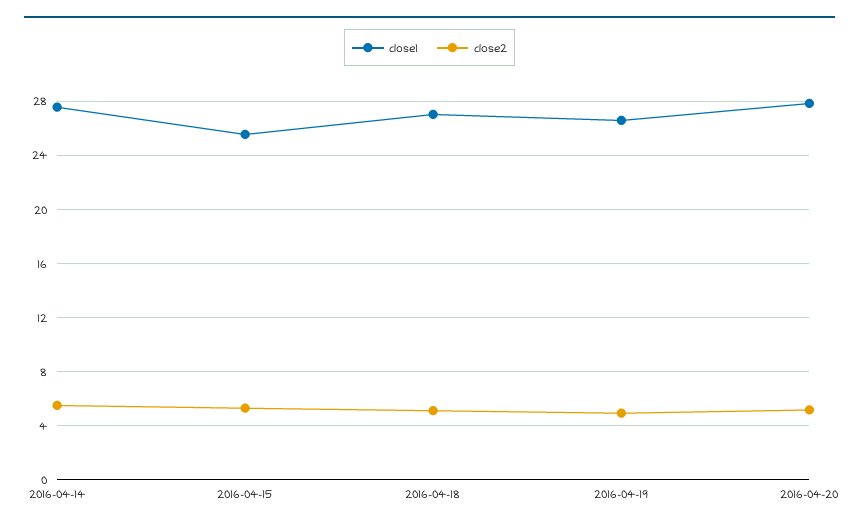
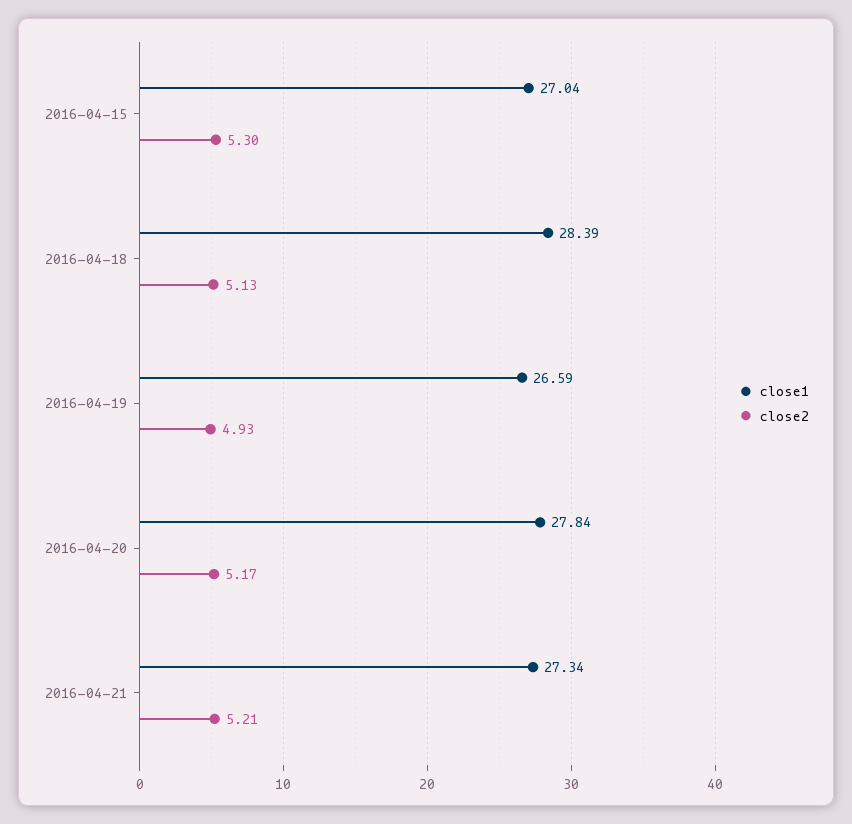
close1, 2016-04-14: 27.5 -> none
close2, 2016-04-14: 5.5 -> none
close1, 2016-04-15: 25.5 -> 27.04
close1, 2016-04-18: 27 -> 28.39
close1, 2016-04-21: none -> 27.34
close2, 2016-04-21: none -> 5.21

